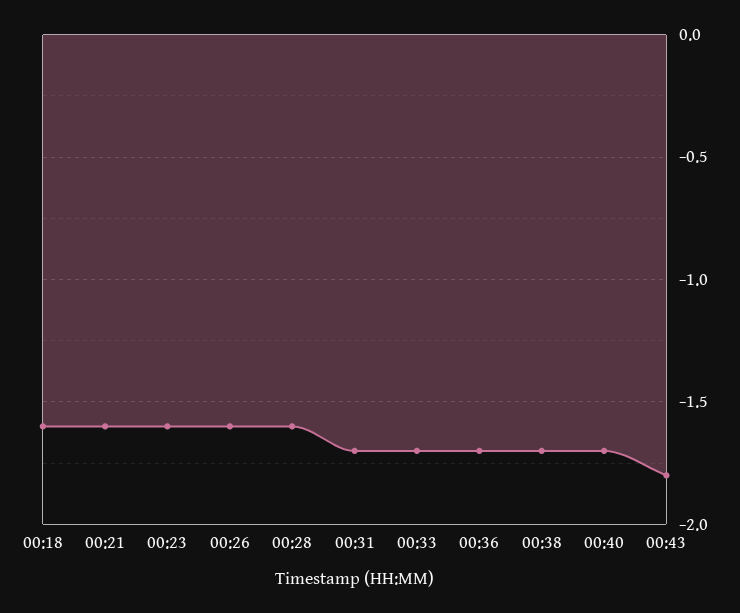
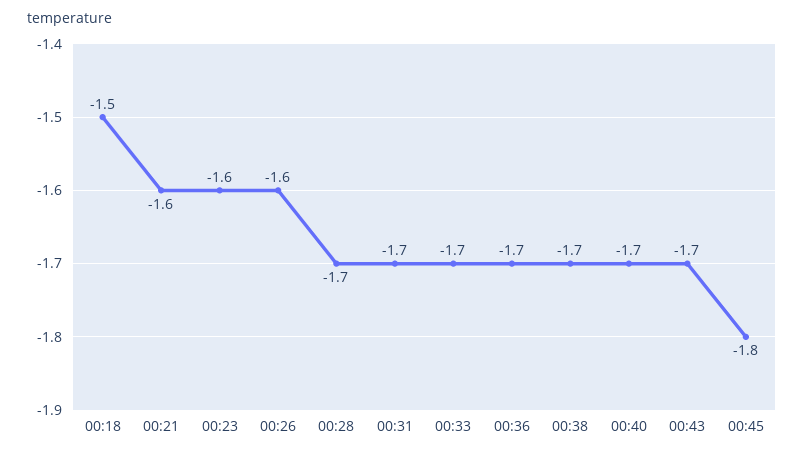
00:18: -1.6 -> -1.5
00:28: -1.6 -> -1.7
00:43: -1.8 -> -1.7
00:45: none -> -1.8

